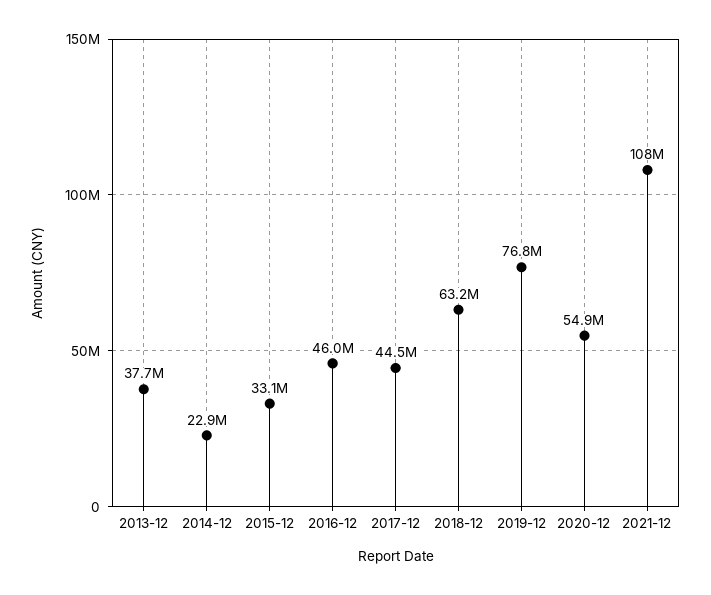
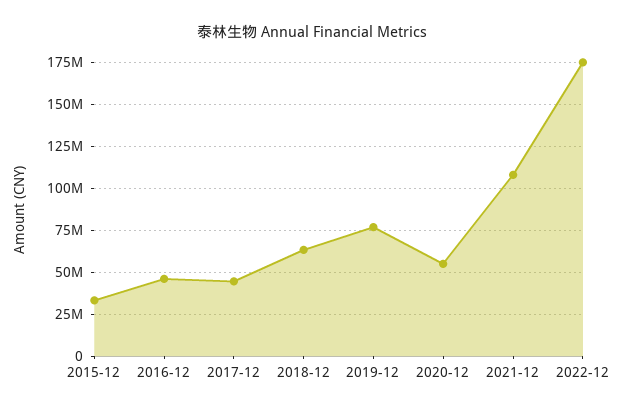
2013-12: 37700000 -> none
2014-12: 22900000 -> none
2022-12: none -> 175000000

